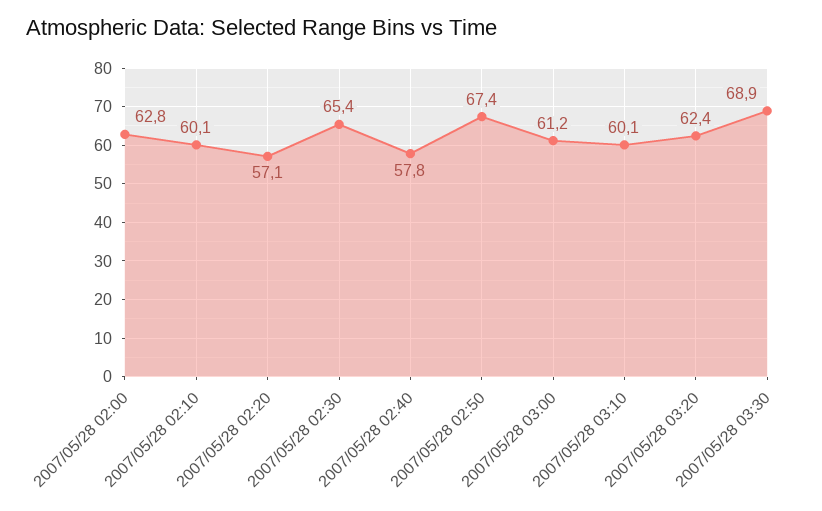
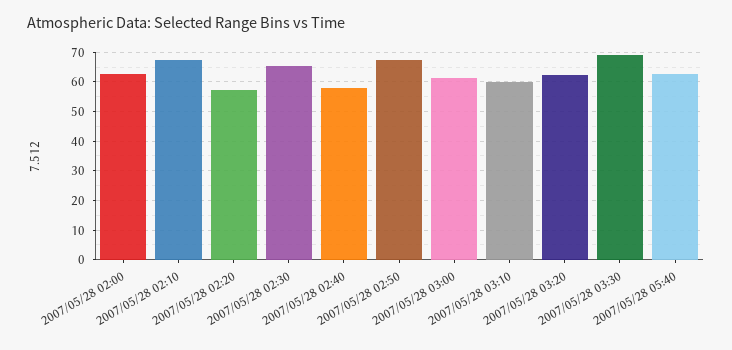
2007/05/28 02:10: 60.1 -> 67.5
2007/05/28 05:40: none -> 62.5

